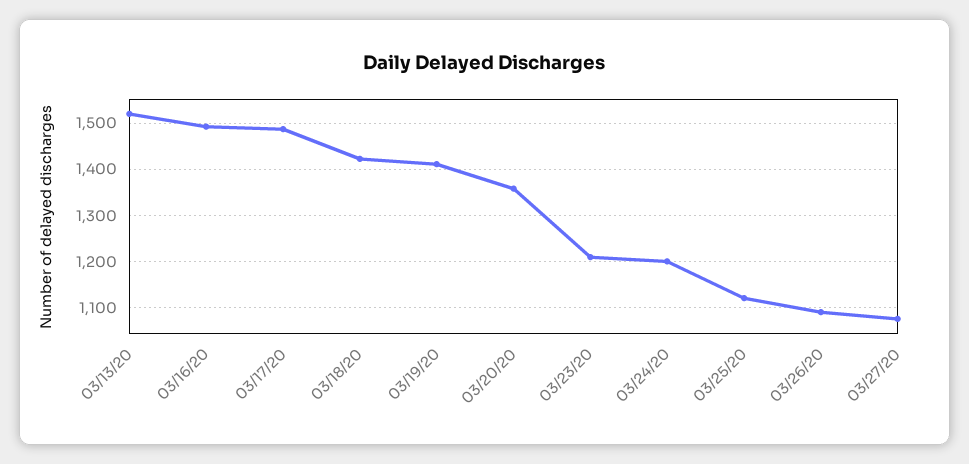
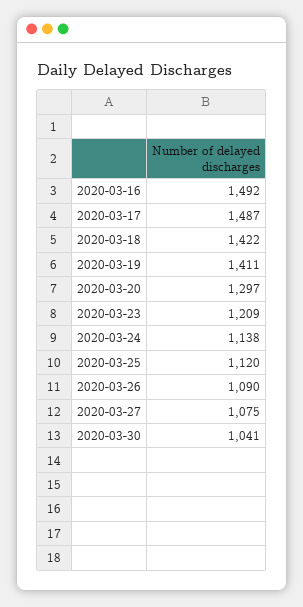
03/13/20: 1520 -> none
03/20/20: 1360 -> 1297
03/24/20: 1200 -> 1138
2020-03-30: none -> 1041

